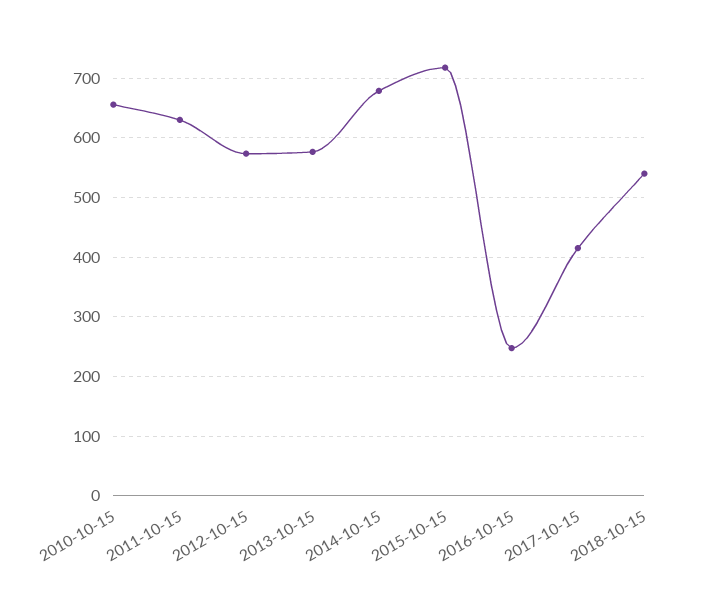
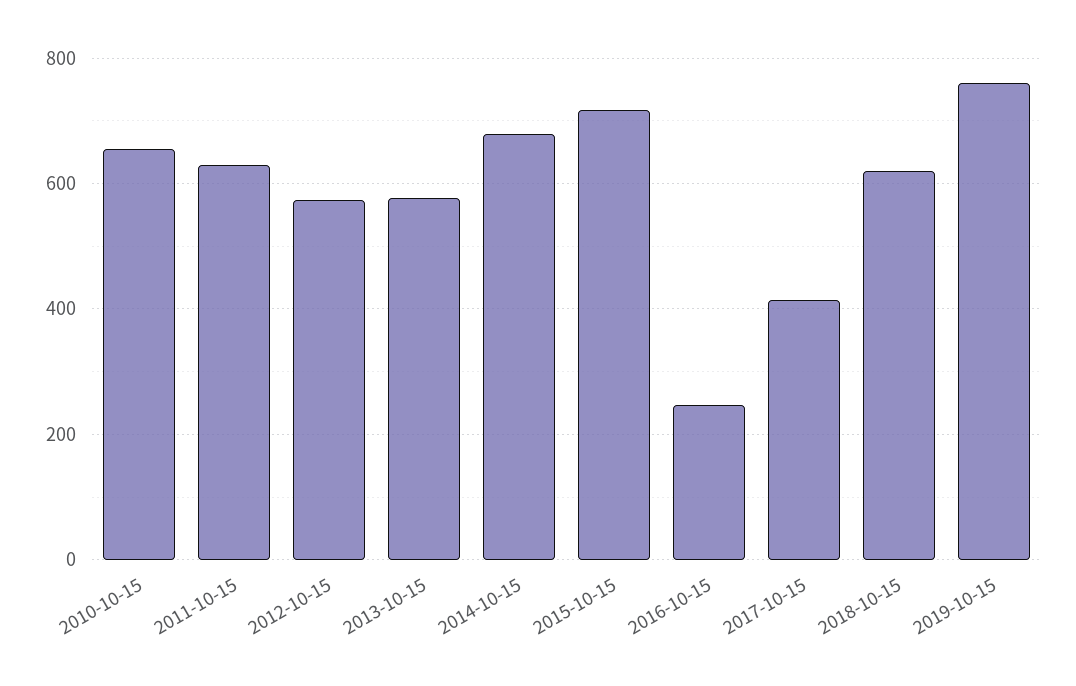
2018-10-15: 540 -> 620
2019-10-15: none -> 760

